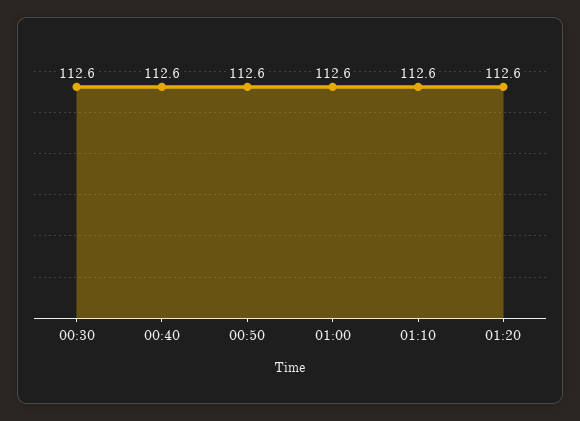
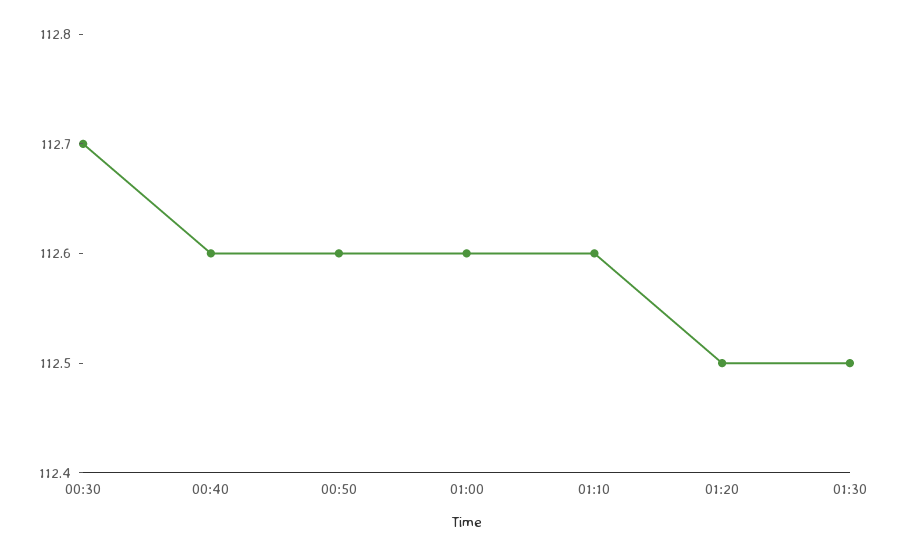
00:30: 112.6 -> 112.7
01:20: 112.6 -> 112.5
01:30: none -> 112.5

